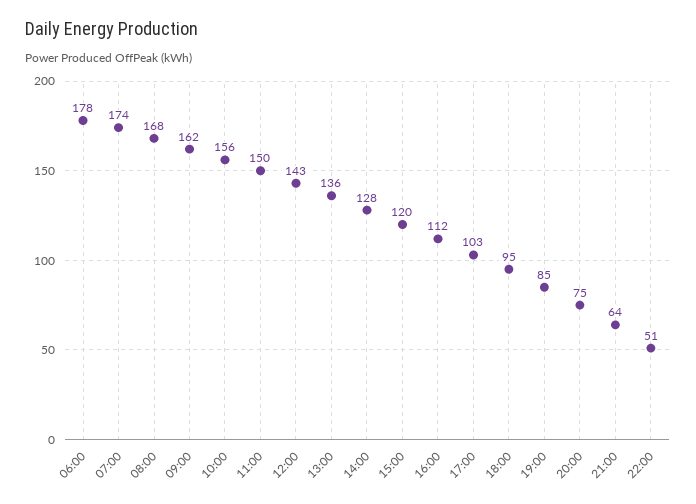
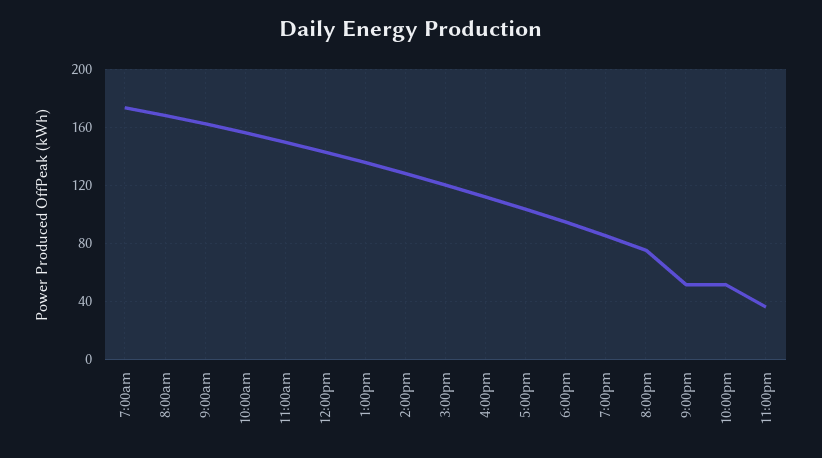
06:00: 178 -> none
21:00: 64 -> 50
11:00pm: none -> 35

